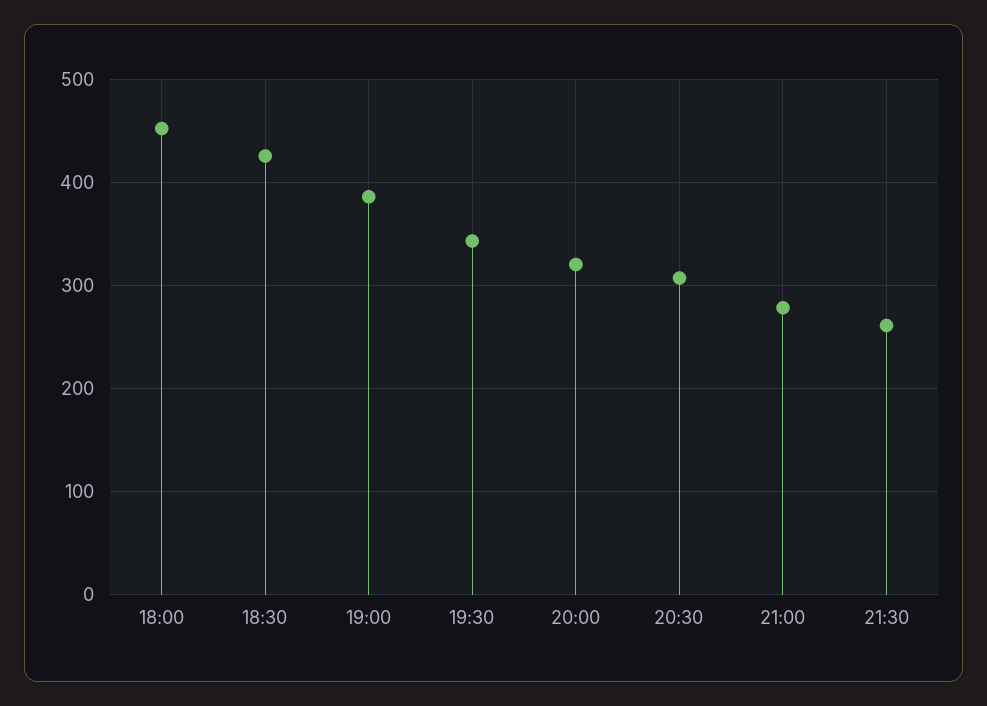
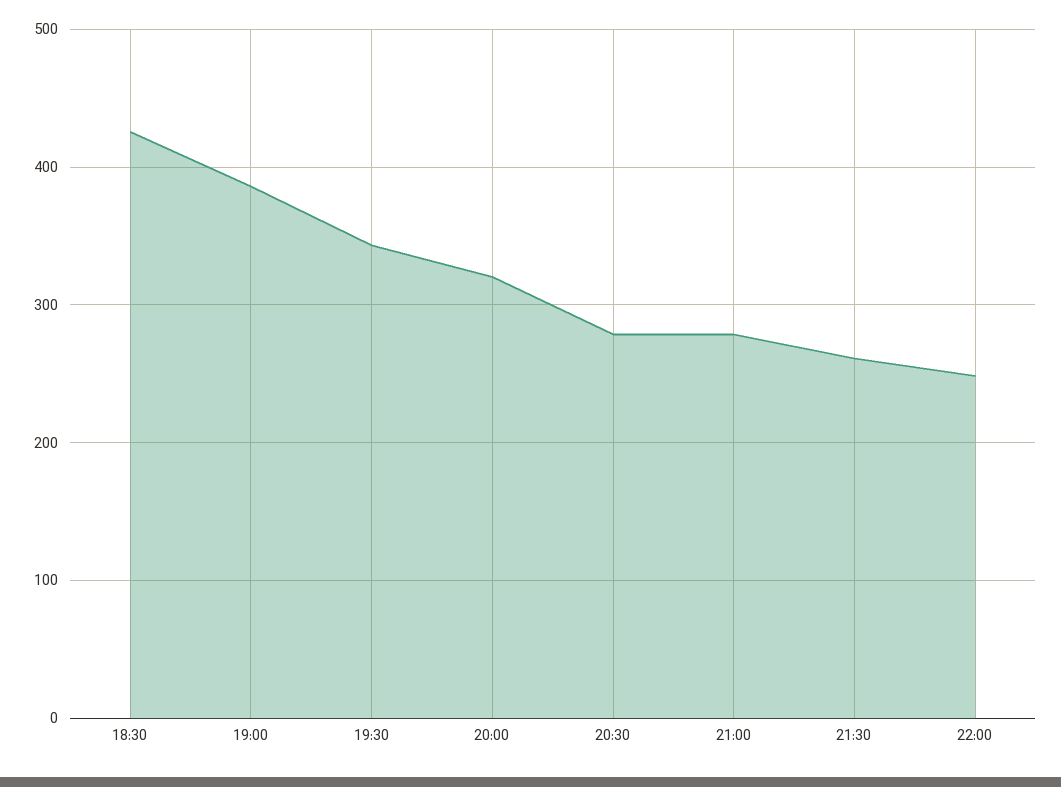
18:00: 450 -> none
20:30: 310 -> 280
22:00: none -> 250

